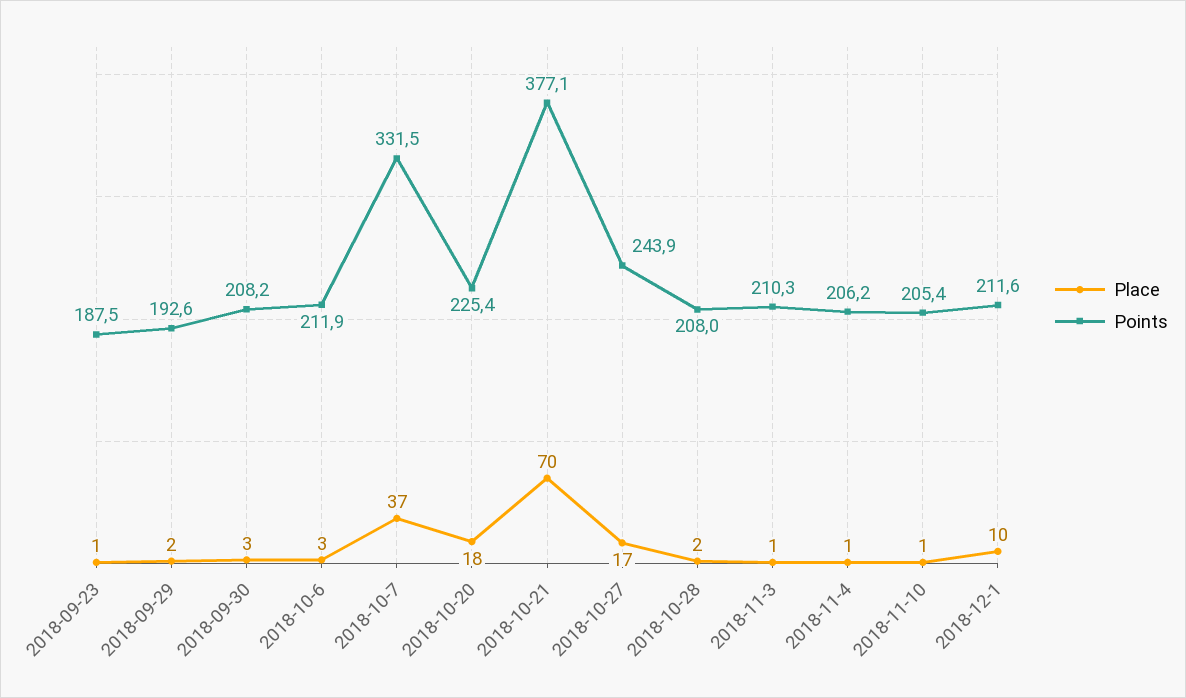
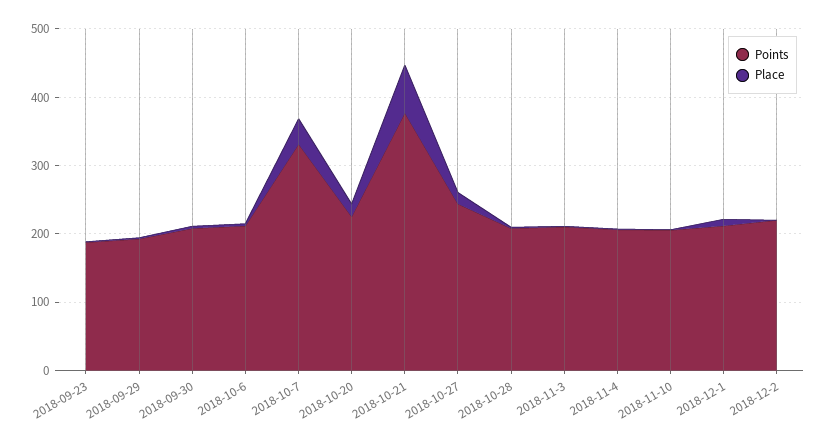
Points, 2018-12-2: none -> 220
Place, 2018-12-2: none -> 0

